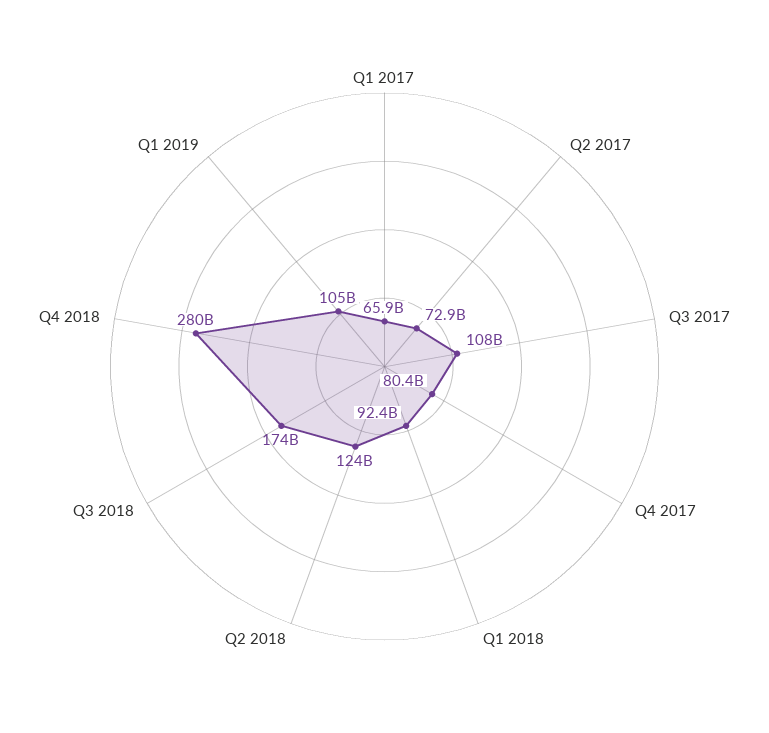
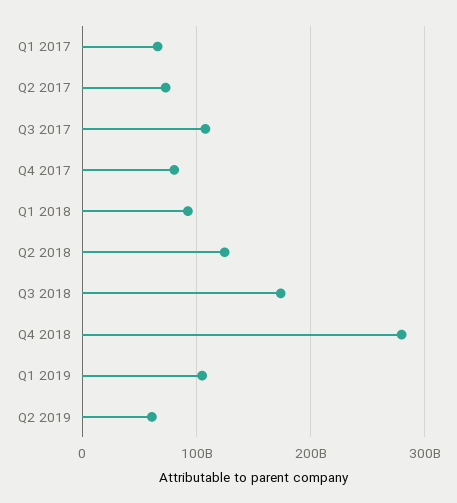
Q2 2019: none -> 60000000000

